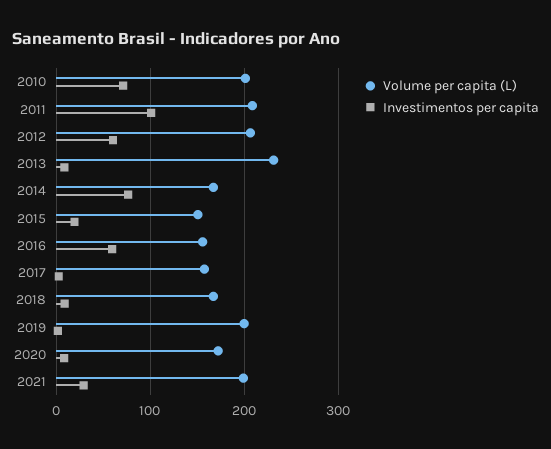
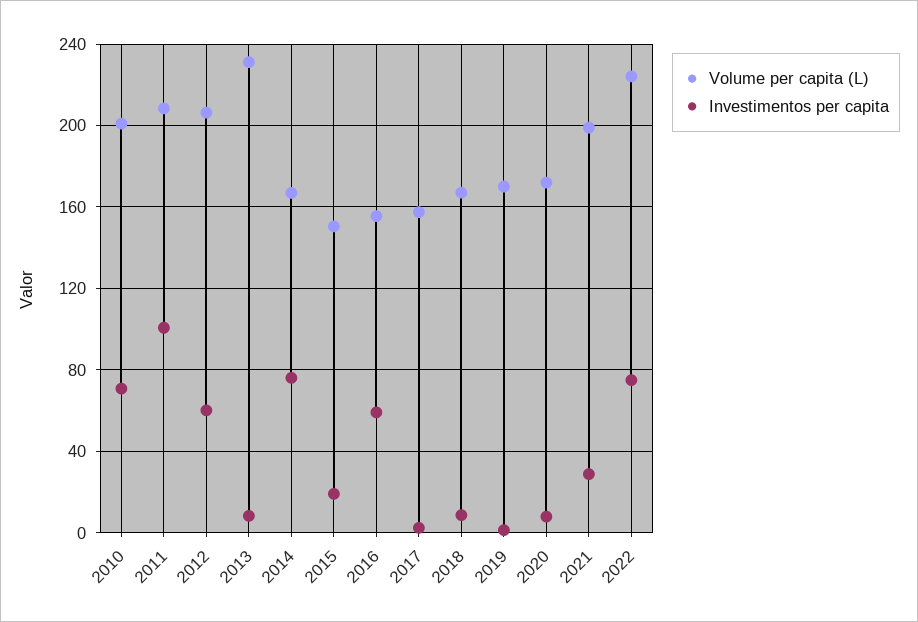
Volume per capita (L), 2019: 200 -> 170
Volume per capita (L), 2022: none -> 225
Investimentos per capita, 2022: none -> 75

